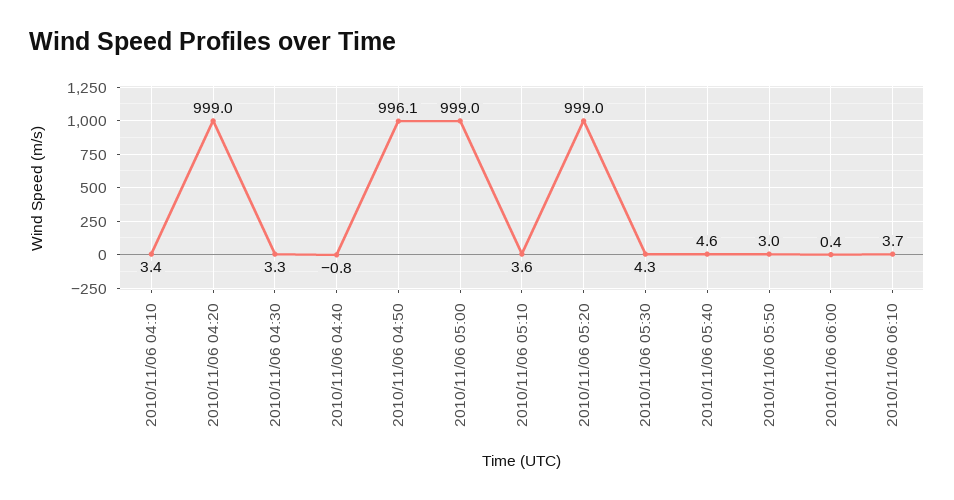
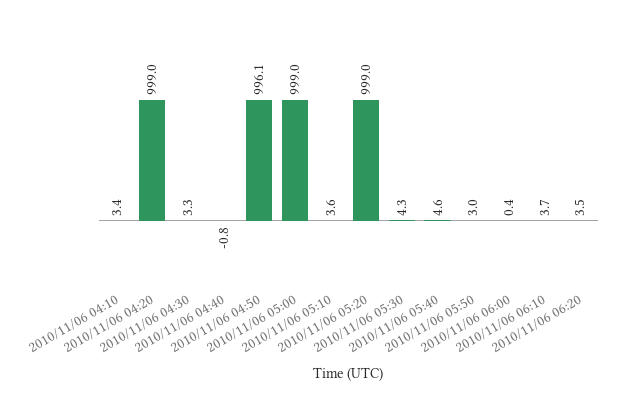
2010/11/06 06:20: none -> 3.5

